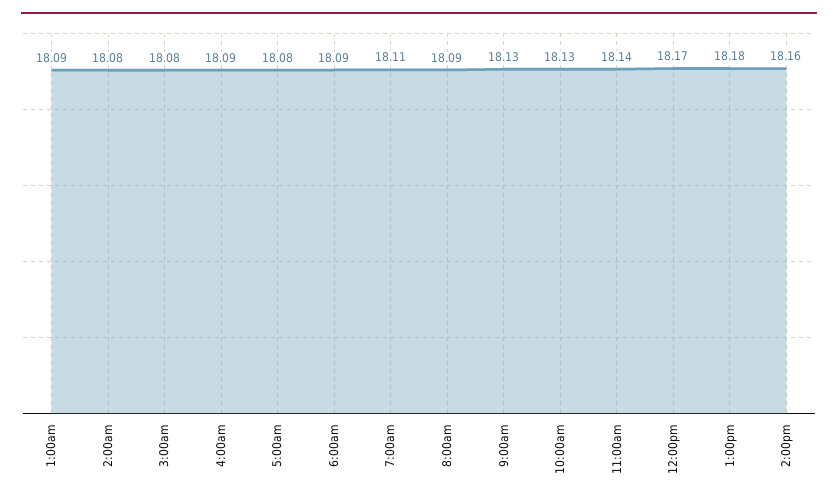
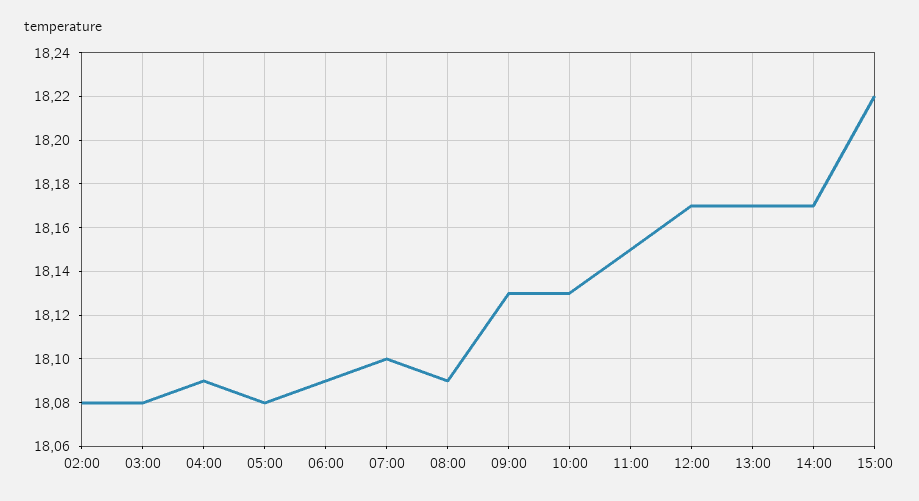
1:00am: 18.09 -> none
7:00am: 18.11 -> 18.1
11:00am: 18.14 -> 18.15
1:00pm: 18.18 -> 18.17
2:00pm: 18.16 -> 18.17
15:00: none -> 18.22

